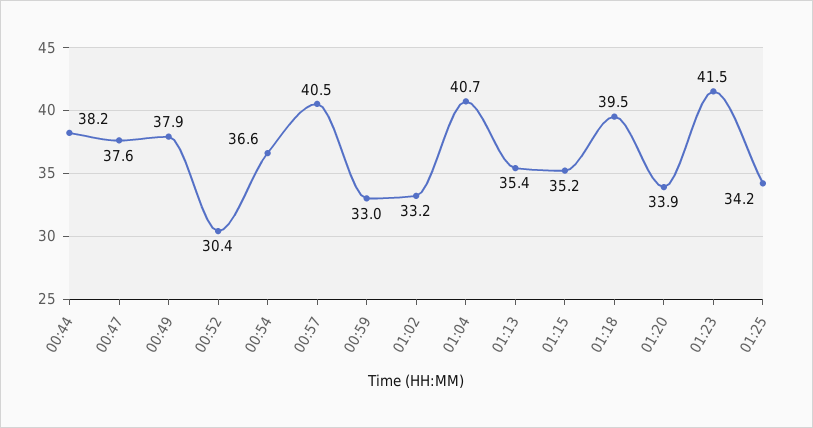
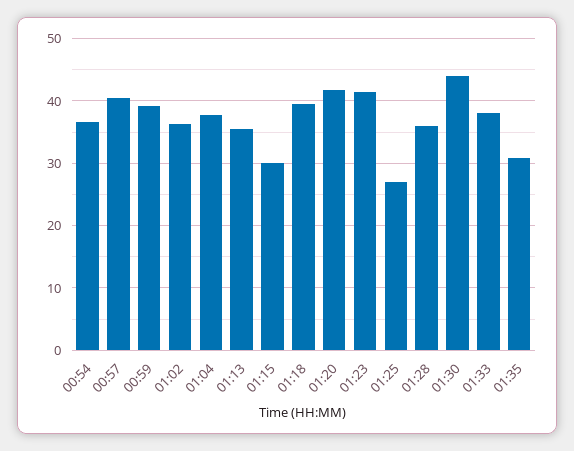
00:44: 38.2 -> none
00:47: 37.6 -> none
00:49: 37.9 -> none
00:52: 30.4 -> none
00:59: 33 -> 39
01:02: 33.2 -> 36
01:04: 40.7 -> 38
01:15: 35.2 -> 30
01:20: 33.9 -> 42
01:25: 34.2 -> 27
01:28: none -> 36
01:30: none -> 44
01:33: none -> 38
01:35: none -> 31

